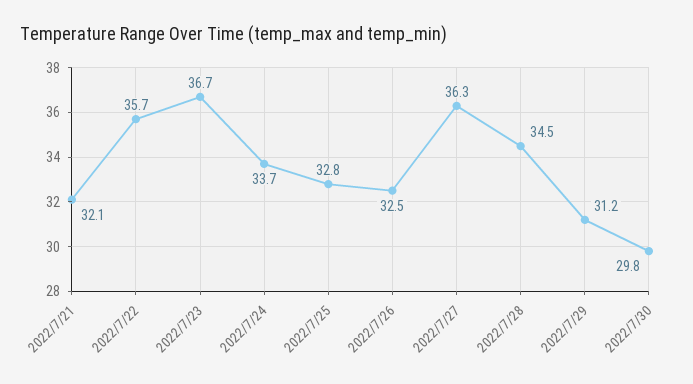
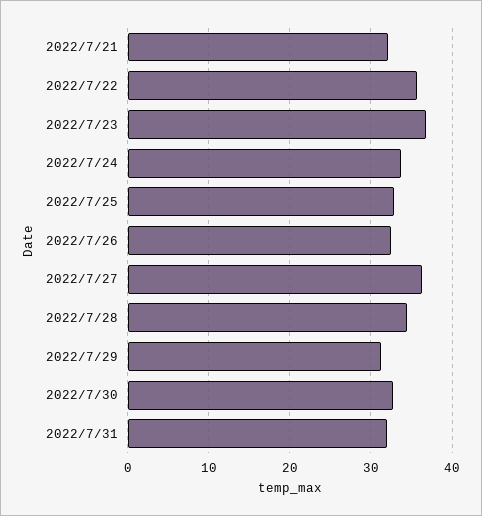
2022/7/30: 29.8 -> 33
2022/7/31: none -> 32

